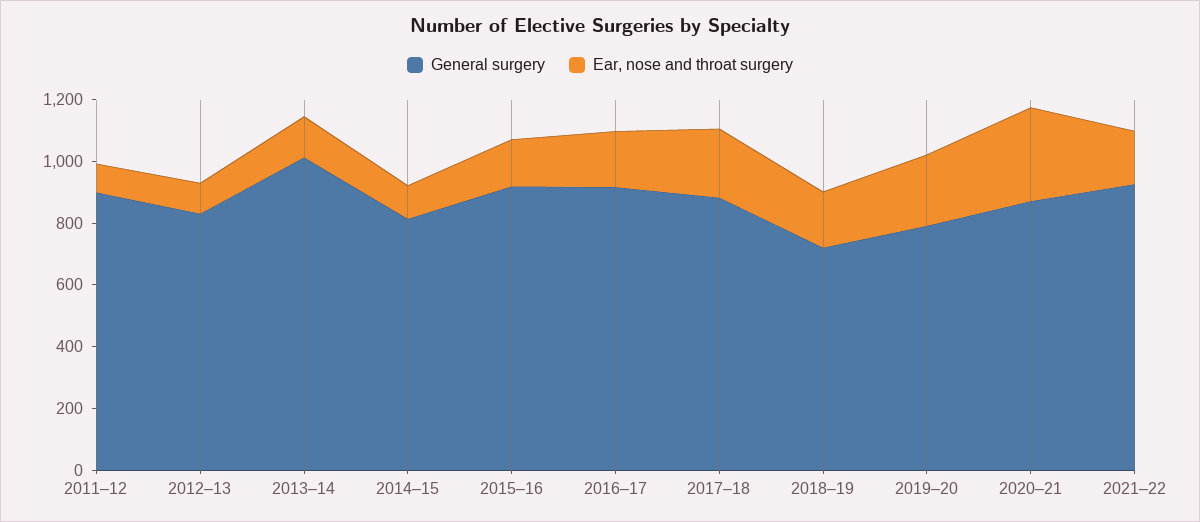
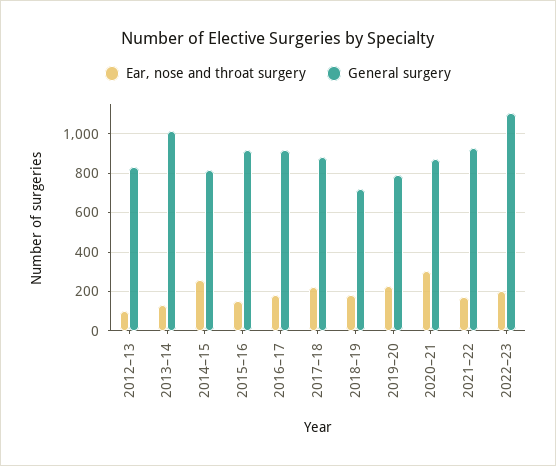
General surgery, 2011–12: 900 -> none
Ear, nose and throat surgery, 2011–12: 100 -> none
Ear, nose and throat surgery, 2014–15: 100 -> 250
Ear, nose and throat surgery, 2022–23: none -> 200
General surgery, 2022–23: none -> 1100

